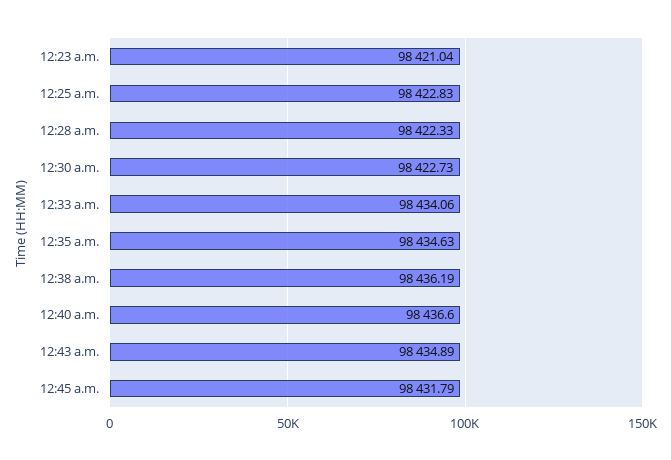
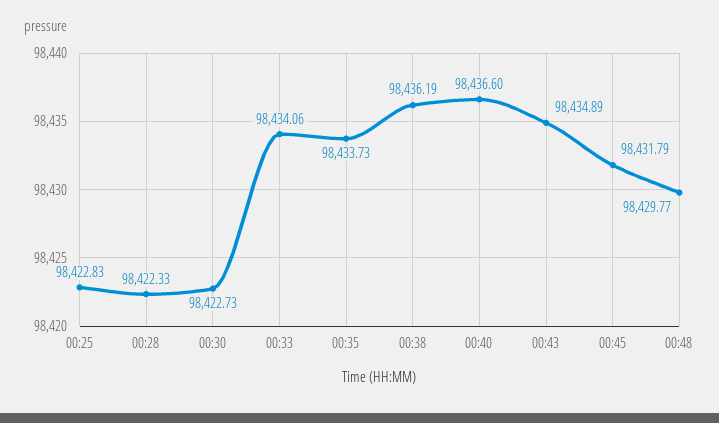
12:23 a.m.: 98421.04 -> none
12:35 a.m.: 98434.63 -> 98433.73
00:48: none -> 98429.77

